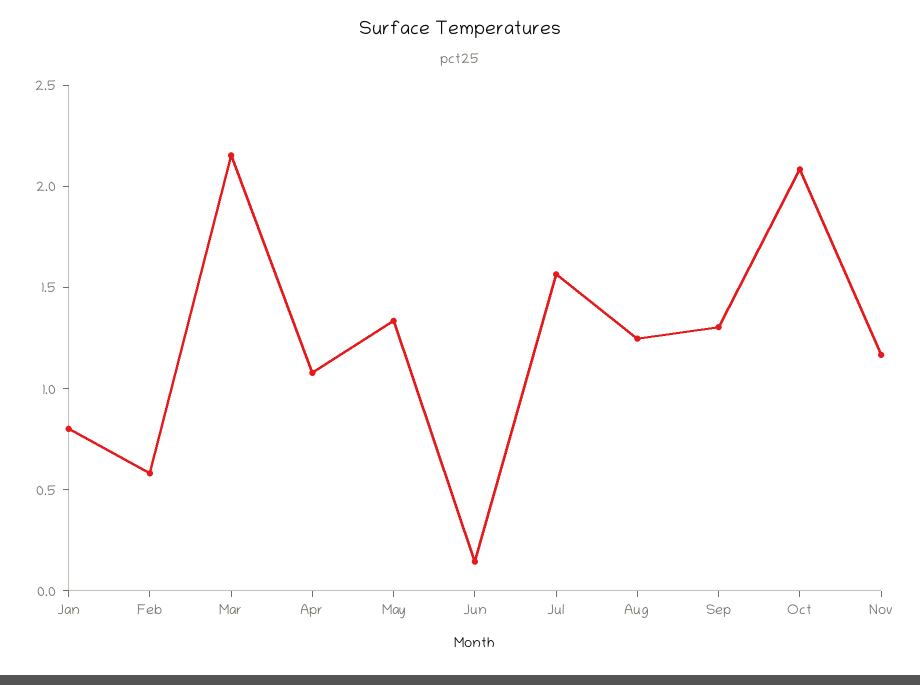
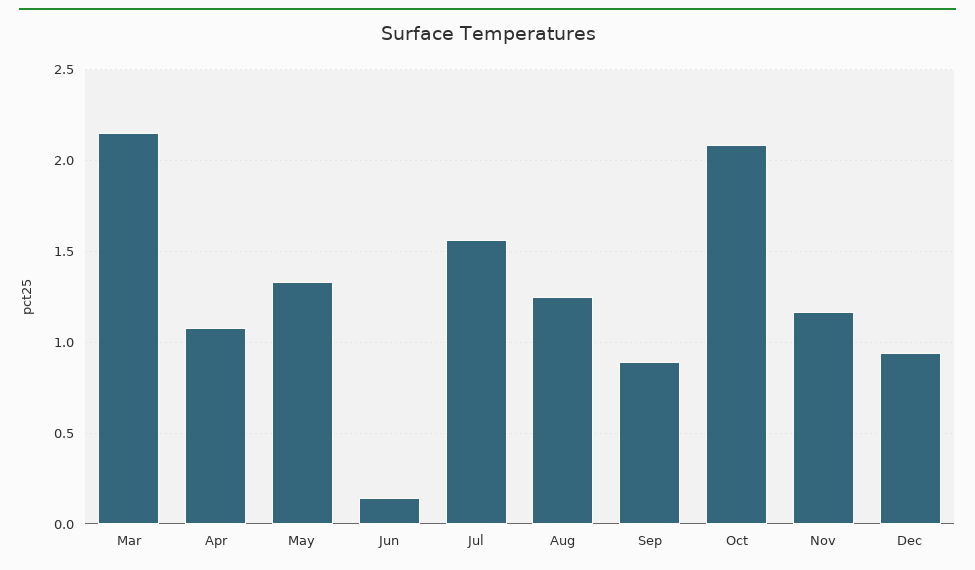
Jan: 0.8 -> none
Feb: 0.6 -> none
Sep: 1.3 -> 0.9
Dec: none -> 0.95

